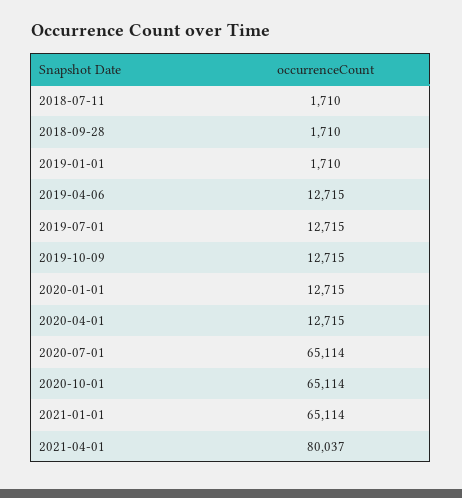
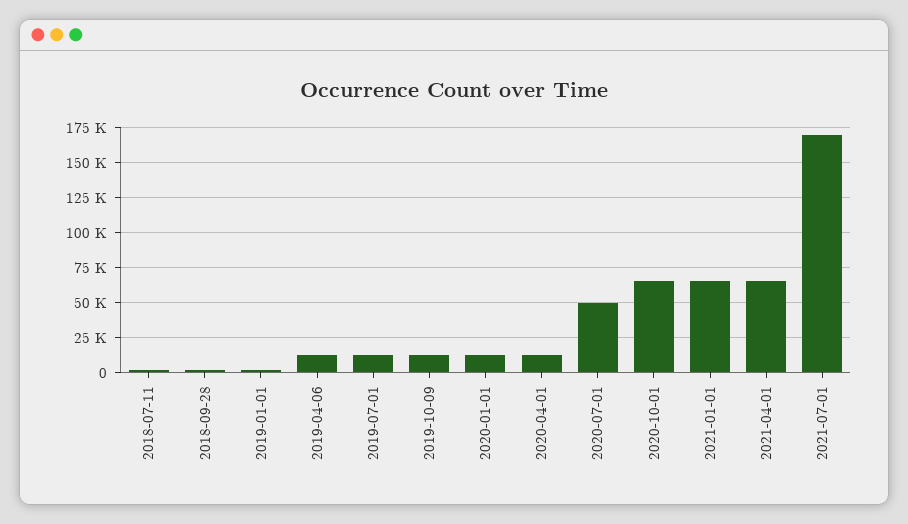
2020-07-01: 65114 -> 50000
2021-04-01: 80037 -> 65000
2021-07-01: none -> 170000

